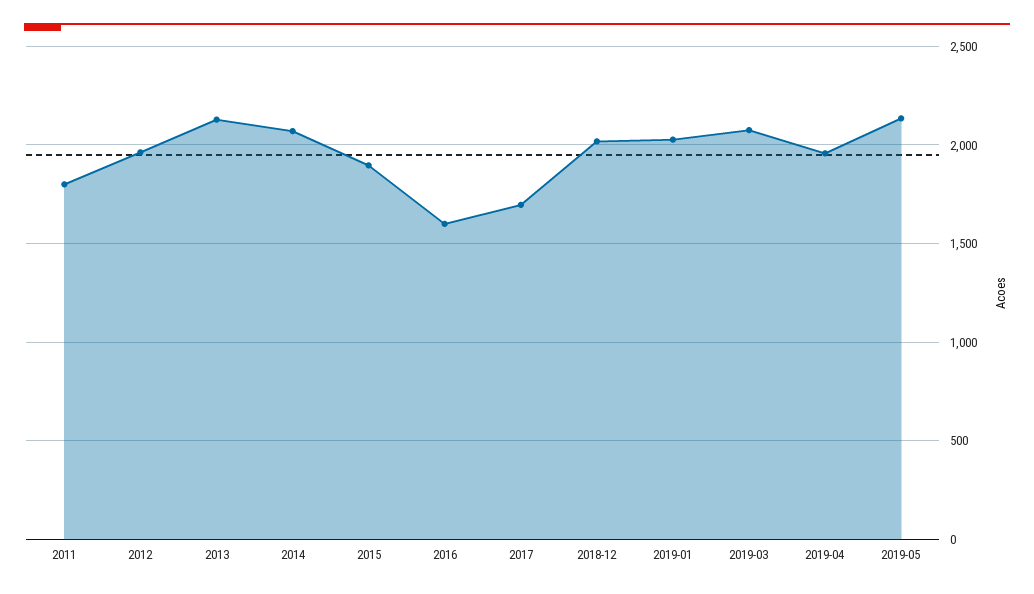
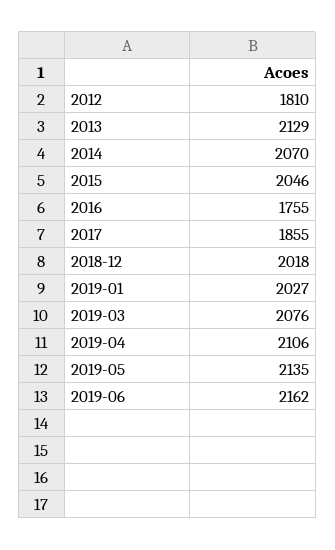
2011: 1800 -> none
2012: 1950 -> 1810
2015: 1900 -> 2046
2016: 1600 -> 1755
2017: 1700 -> 1855
2019-04: 1950 -> 2106
2019-06: none -> 2162

